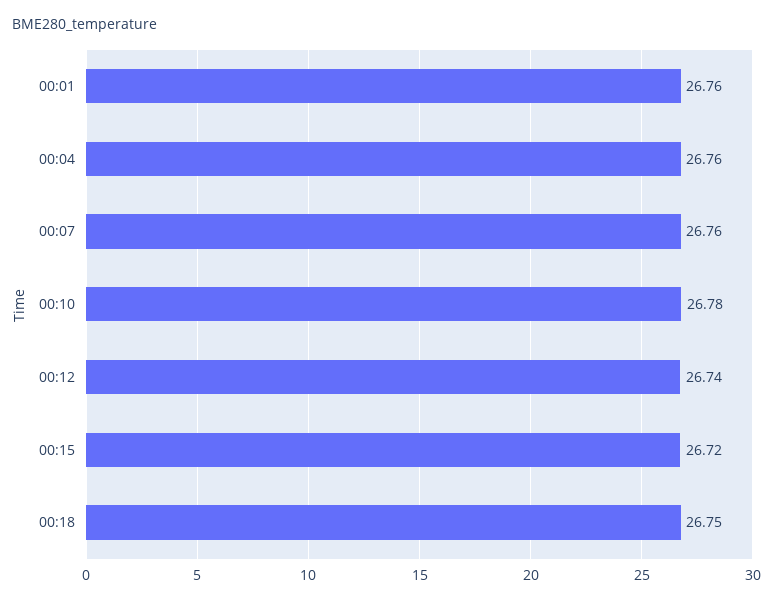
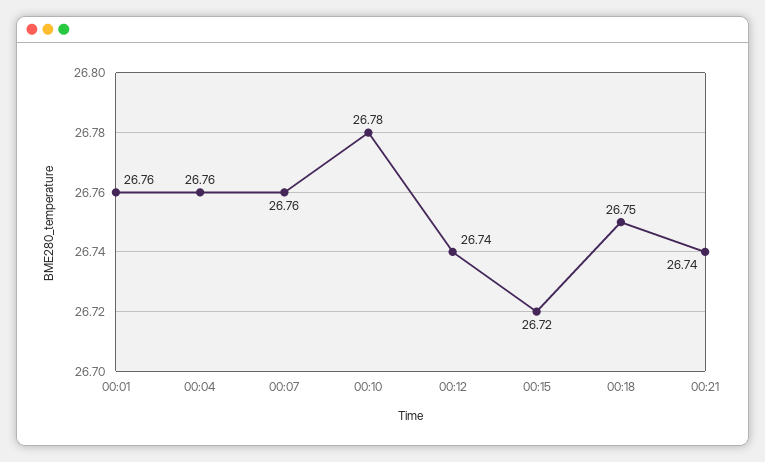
00:21: none -> 26.74

